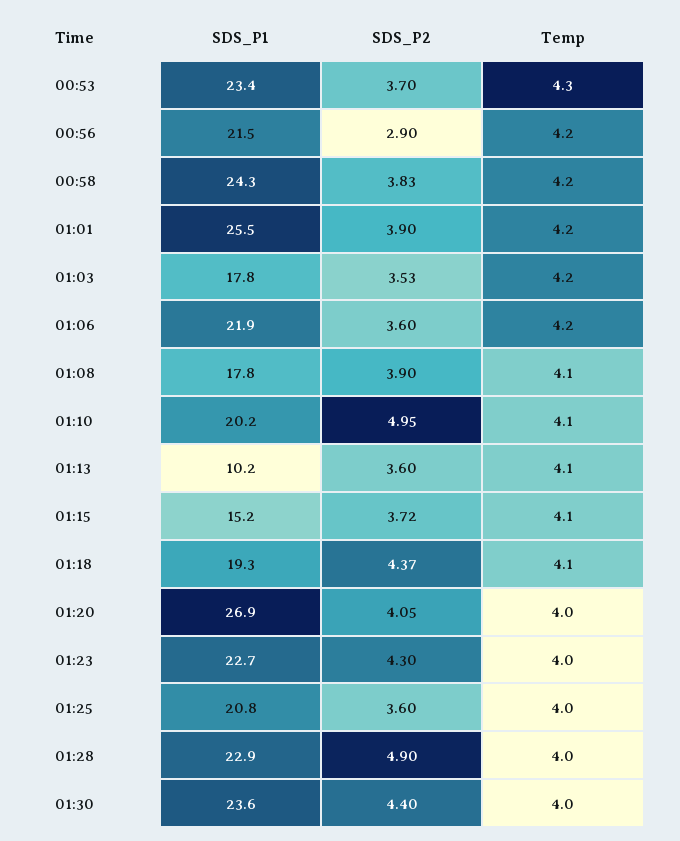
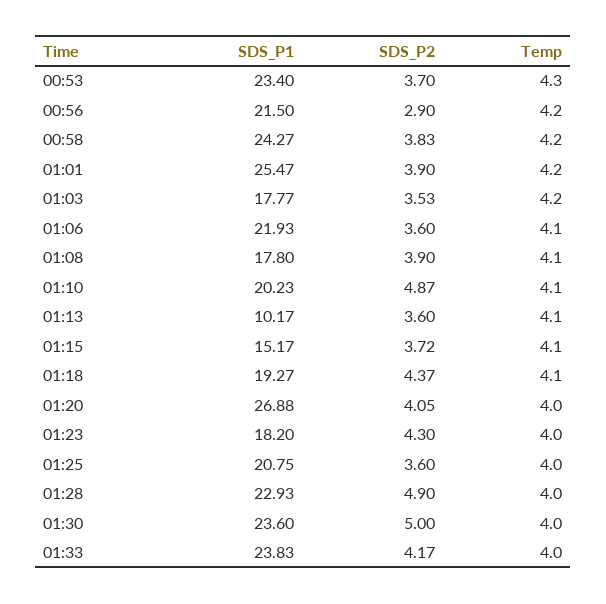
Temp, 01:06: 4.2 -> 4.1
SDS_P2, 01:10: 4.95 -> 4.87
SDS_P1, 01:23: 22.7 -> 18.2
SDS_P2, 01:30: 4.4 -> 5
SDS_P1, 01:33: none -> 23.83
SDS_P2, 01:33: none -> 4.17
Temp, 01:33: none -> 4

